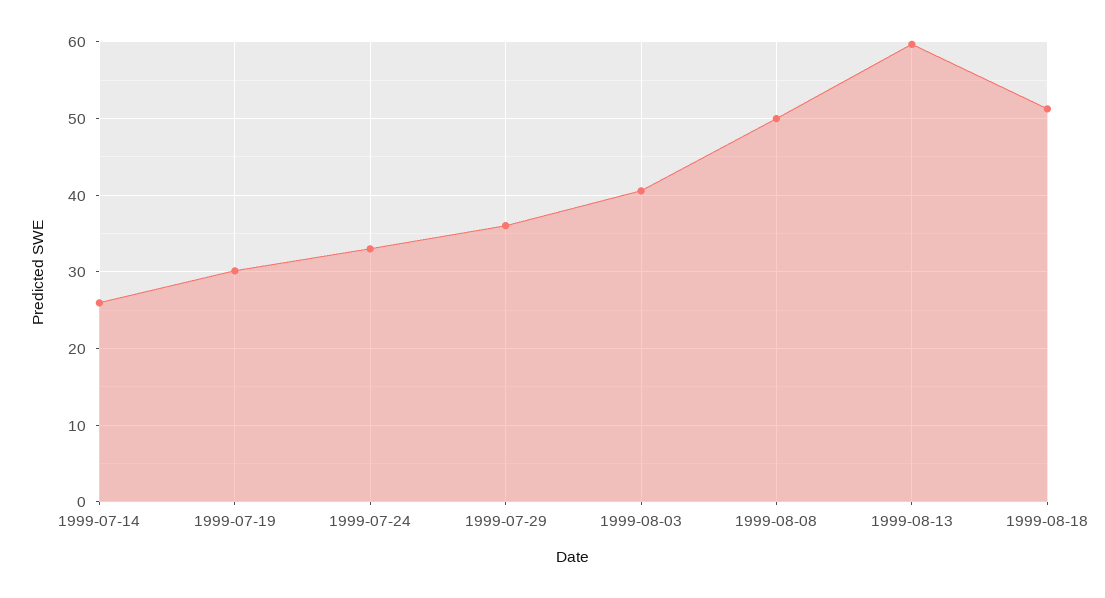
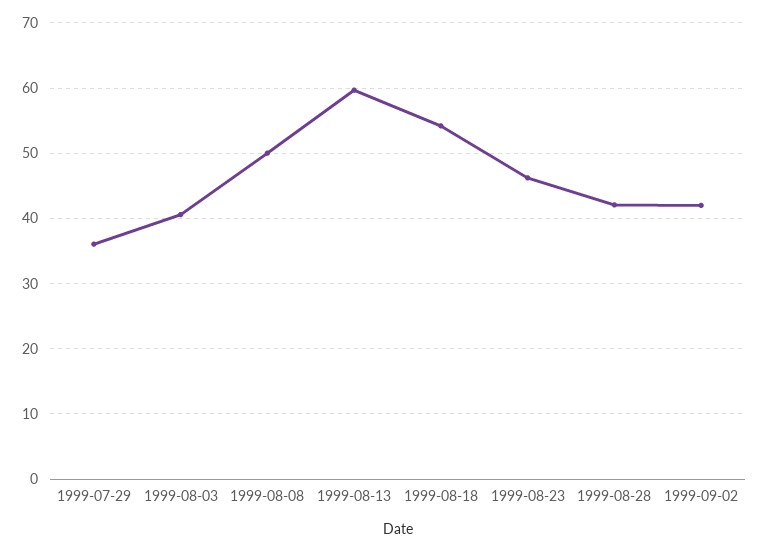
1999-07-14: 26 -> none
1999-07-19: 30 -> none
1999-07-24: 33 -> none
1999-08-18: 51 -> 54
1999-08-23: none -> 46
1999-08-28: none -> 42
1999-09-02: none -> 42

